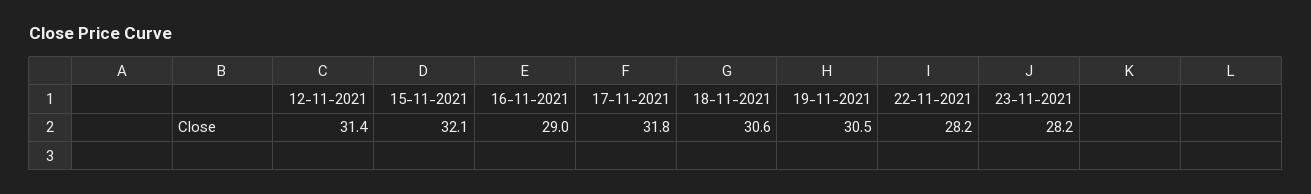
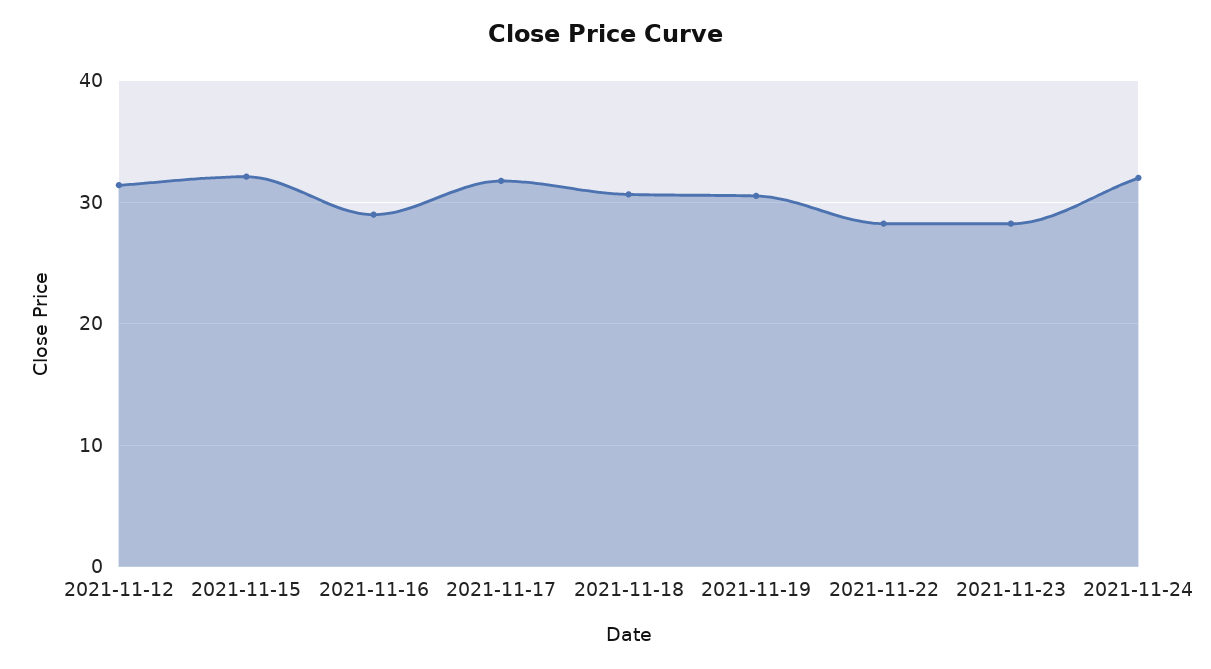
2021-11-24: none -> 32

